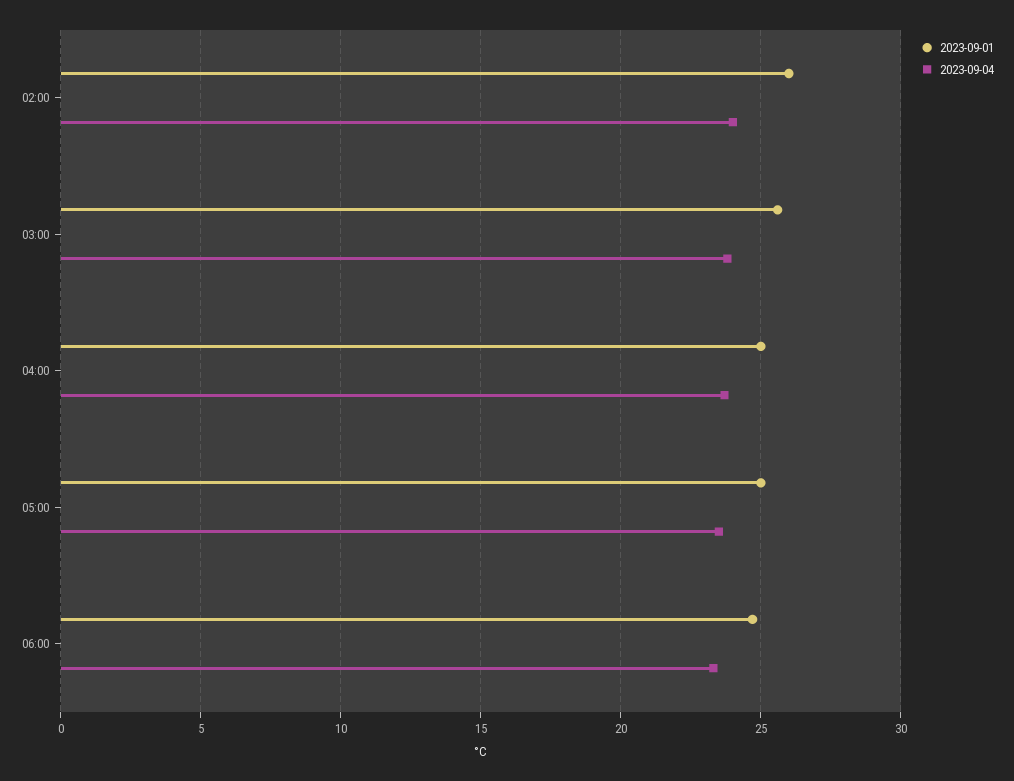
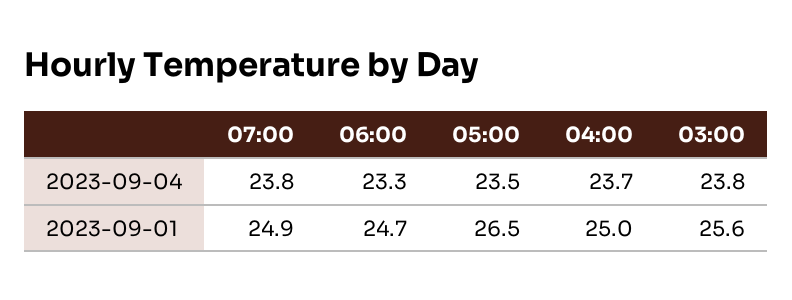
2023-09-01, 02:00: 26 -> none
2023-09-04, 02:00: 24 -> none
2023-09-01, 05:00: 25 -> 26.5
2023-09-04, 07:00: none -> 23.8
2023-09-01, 07:00: none -> 24.9

